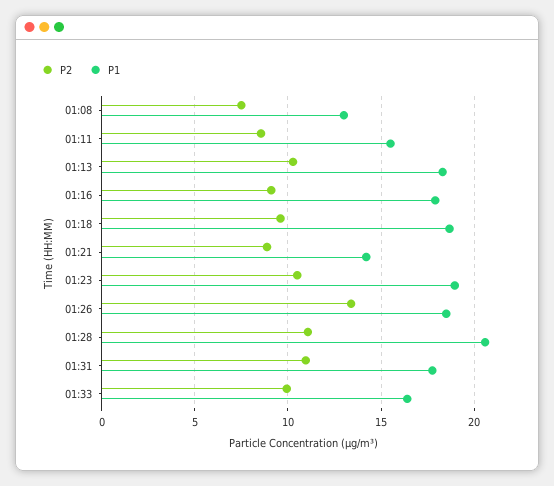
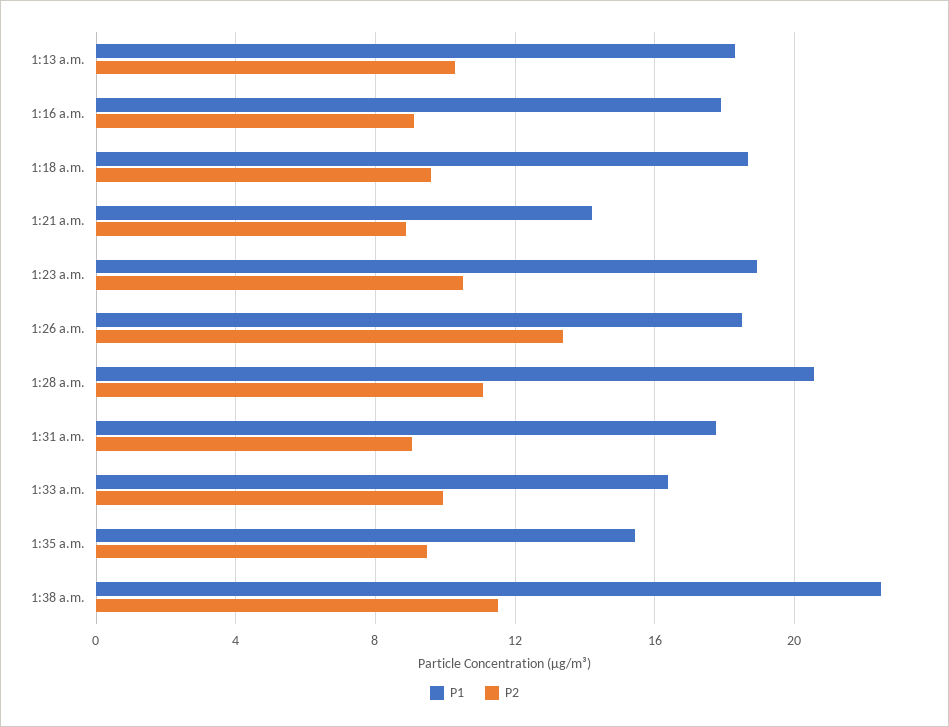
P2, 01:08: 7.5 -> none
P1, 01:08: 13 -> none
P2, 01:11: 8.5 -> none
P1, 01:11: 15.5 -> none
P2, 01:31: 11 -> 9
P1, 1:35 a.m.: none -> 15.5
P2, 1:35 a.m.: none -> 9.5
P1, 1:38 a.m.: none -> 22.5
P2, 1:38 a.m.: none -> 11.5

